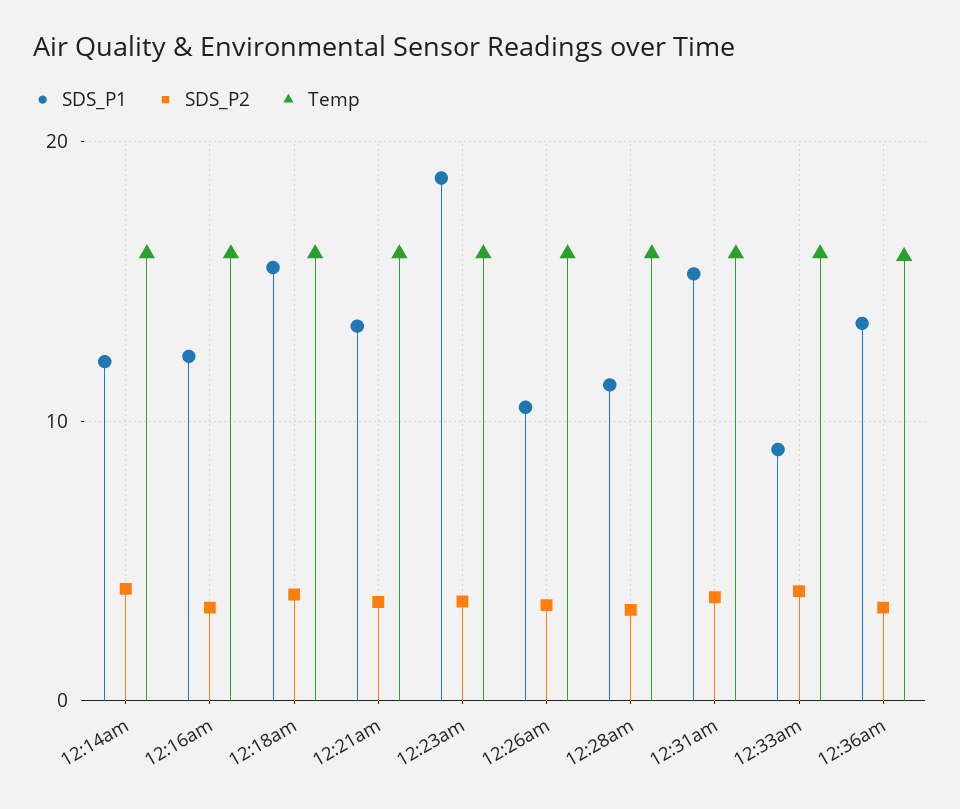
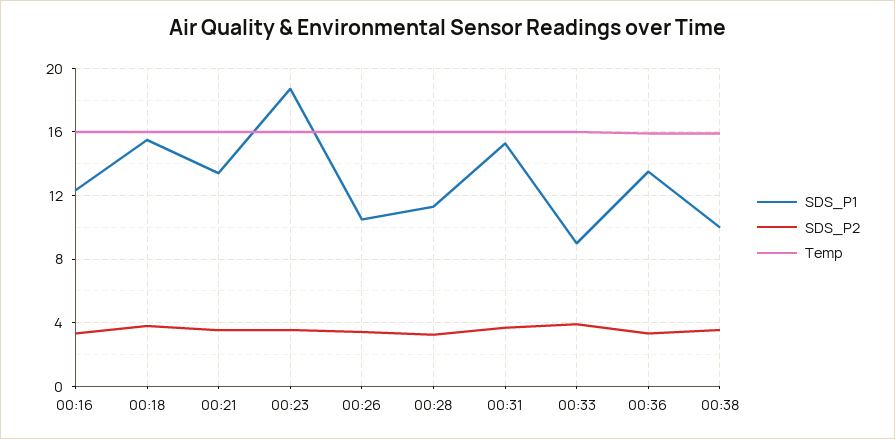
SDS_P1, 12:14am: 12 -> none
SDS_P2, 12:14am: 4 -> none
Temp, 12:14am: 16 -> none
SDS_P1, 00:38: none -> 10
SDS_P2, 00:38: none -> 3.5
Temp, 00:38: none -> 16

